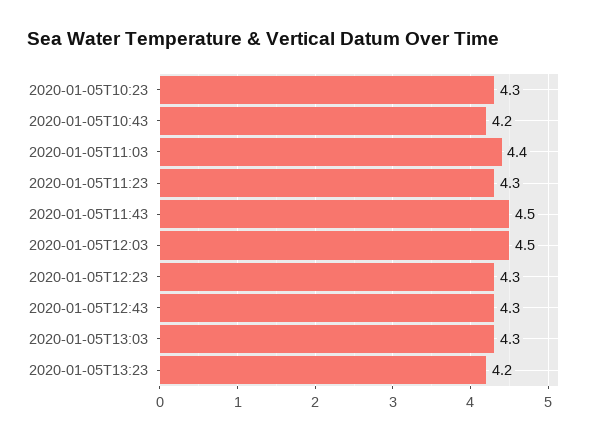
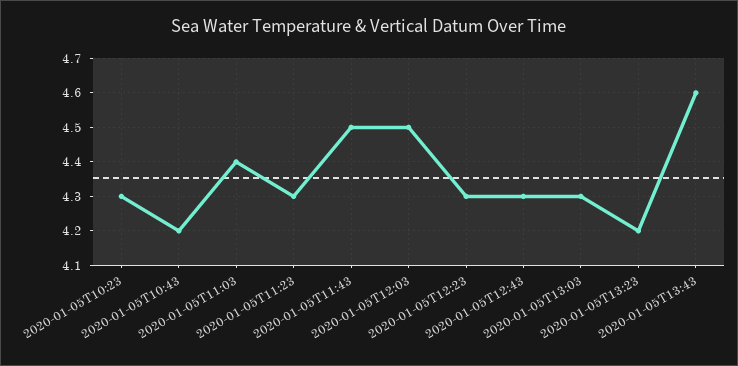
2020-01-05T13:43: none -> 4.6

